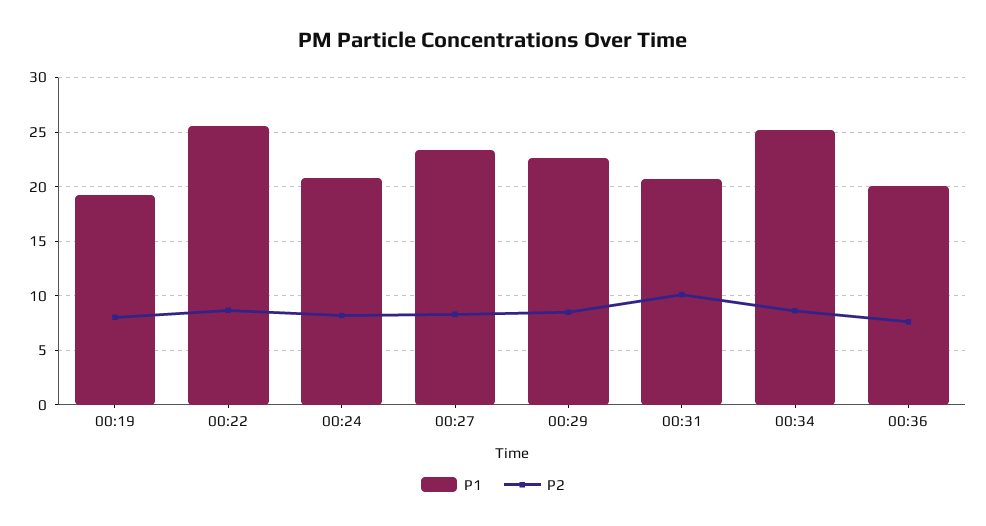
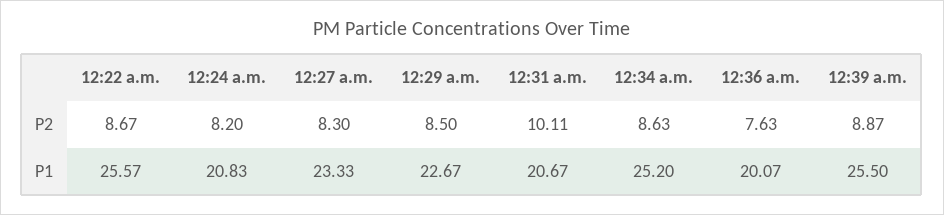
P1, 00:19: 19 -> none
P2, 00:19: 8 -> none
P2, 12:39 a.m.: none -> 8.87
P1, 12:39 a.m.: none -> 25.5

